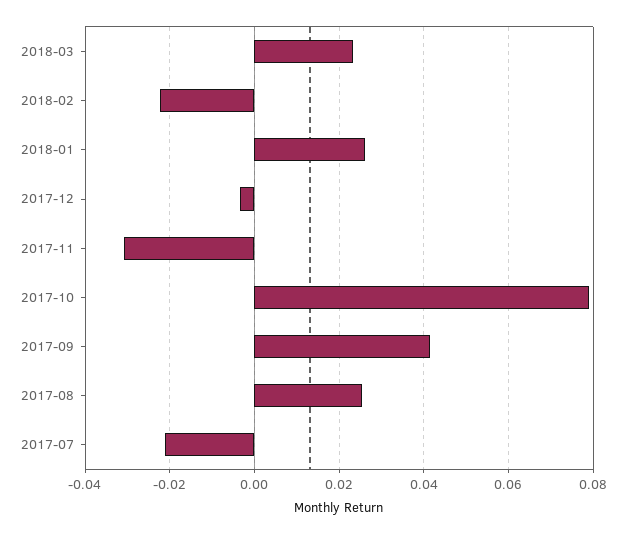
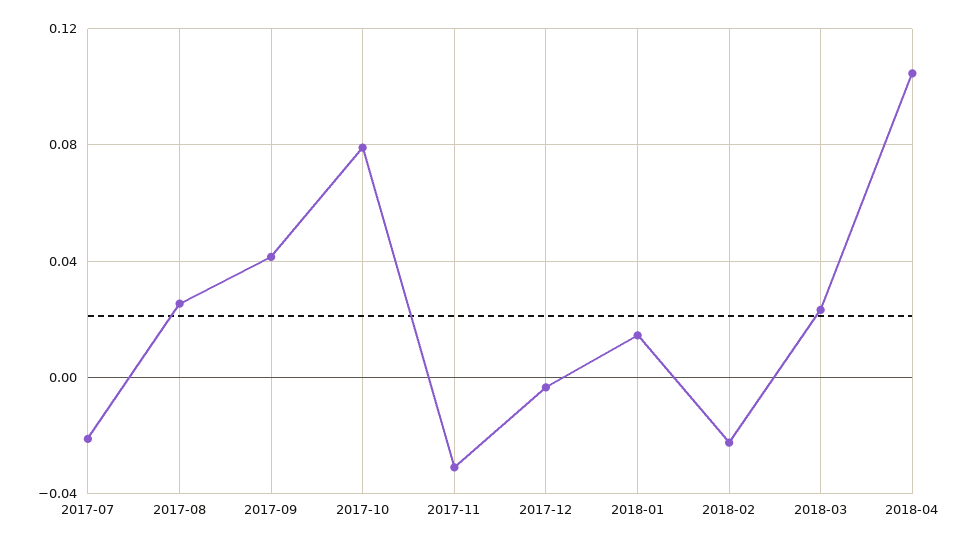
2018-01: 0.026 -> 0.015
2018-04: none -> 0.105

